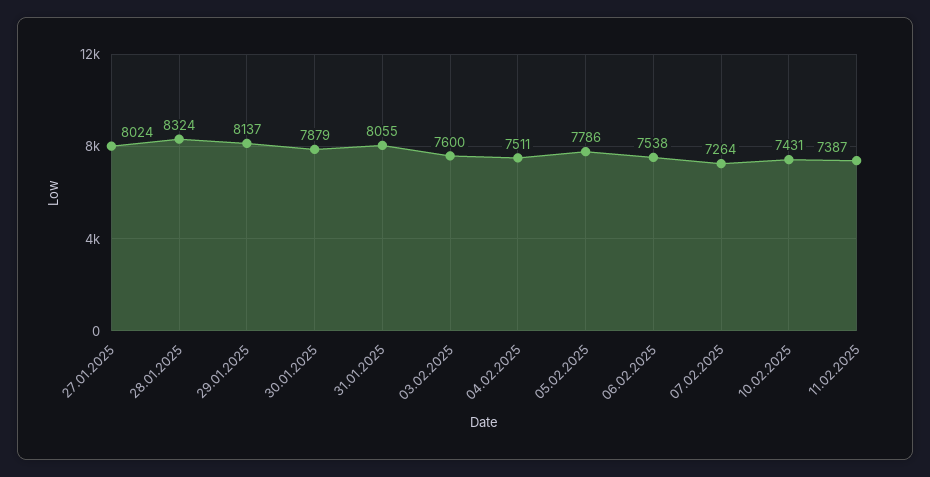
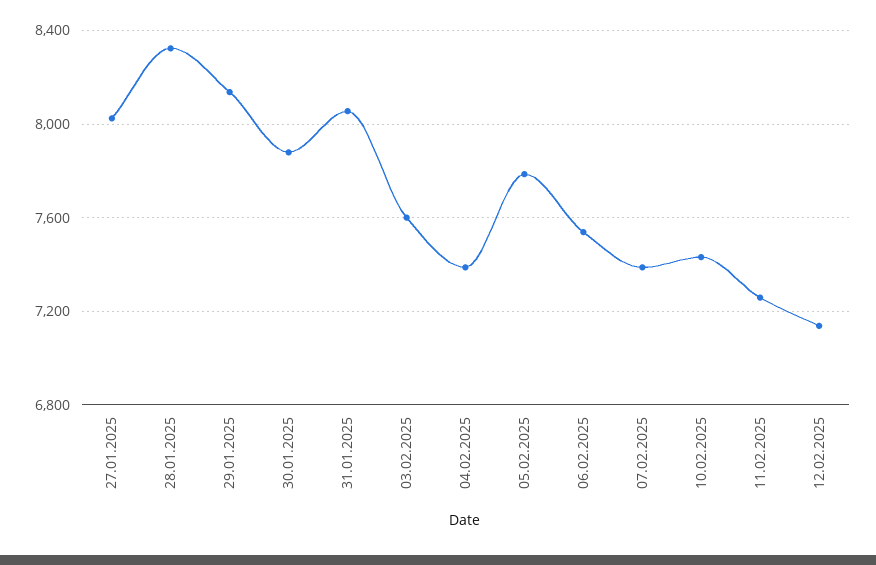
04.02.2025: 7511 -> 7400
07.02.2025: 7264 -> 7400
11.02.2025: 7387 -> 7250
12.02.2025: none -> 7150

